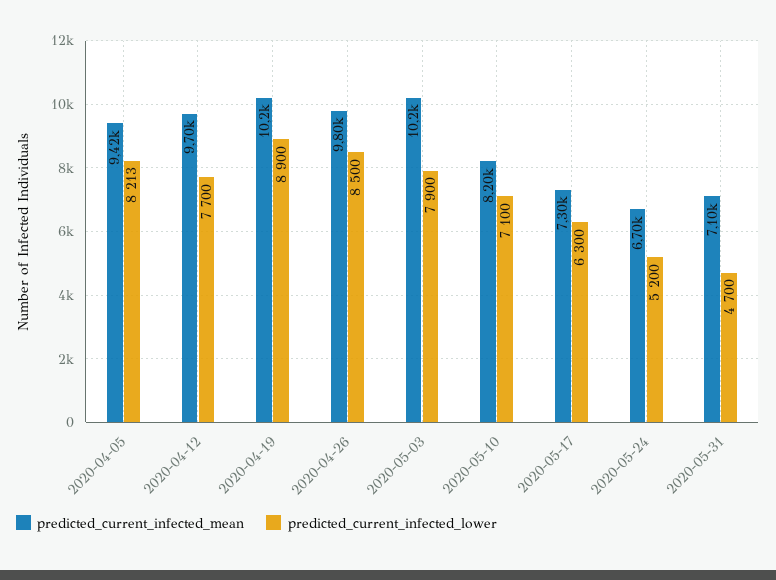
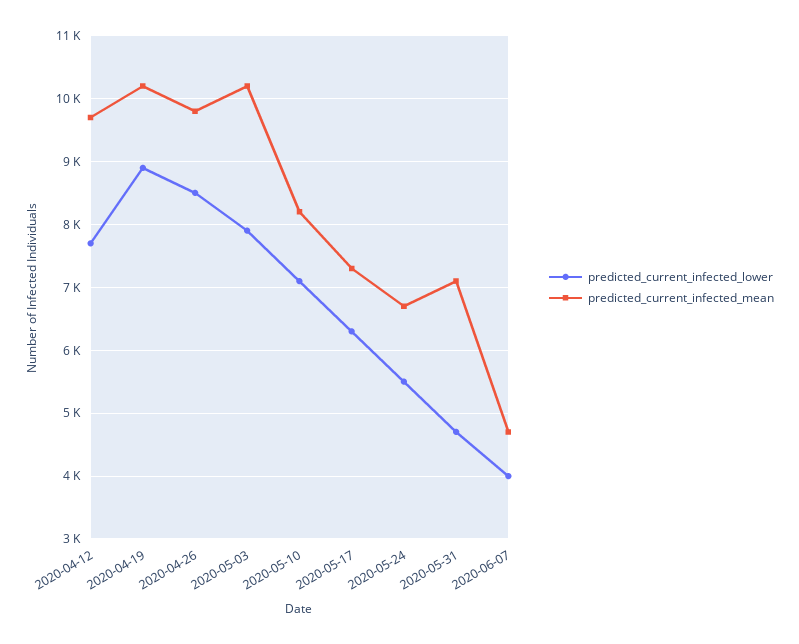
predicted_current_infected_mean, 2020-04-05: 9420 -> none
predicted_current_infected_lower, 2020-04-05: 8213 -> none
predicted_current_infected_lower, 2020-05-24: 5200 -> 5500
predicted_current_infected_lower, 2020-06-07: none -> 4000
predicted_current_infected_mean, 2020-06-07: none -> 4700

